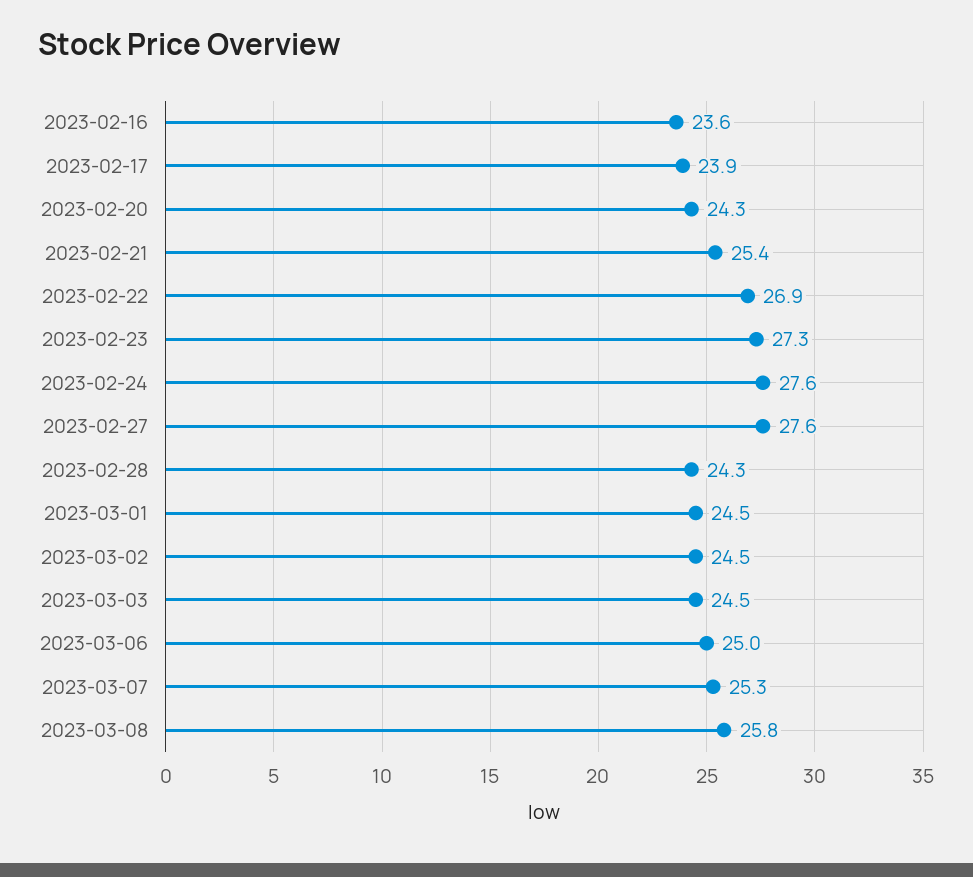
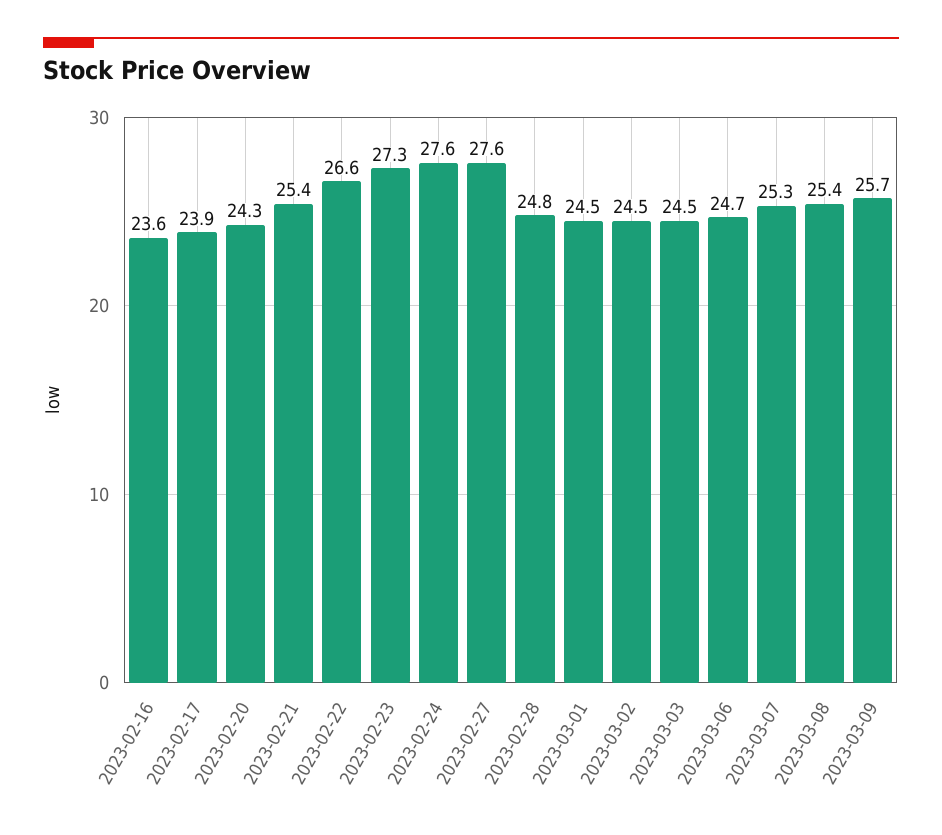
2023-02-22: 26.9 -> 26.6
2023-02-28: 24.3 -> 24.8
2023-03-06: 25 -> 24.7
2023-03-08: 25.8 -> 25.4
2023-03-09: none -> 25.7

